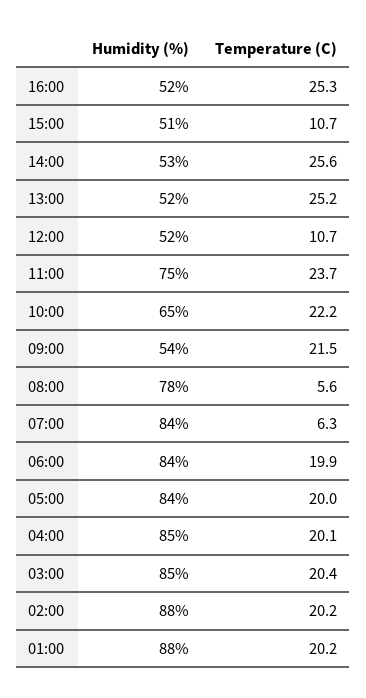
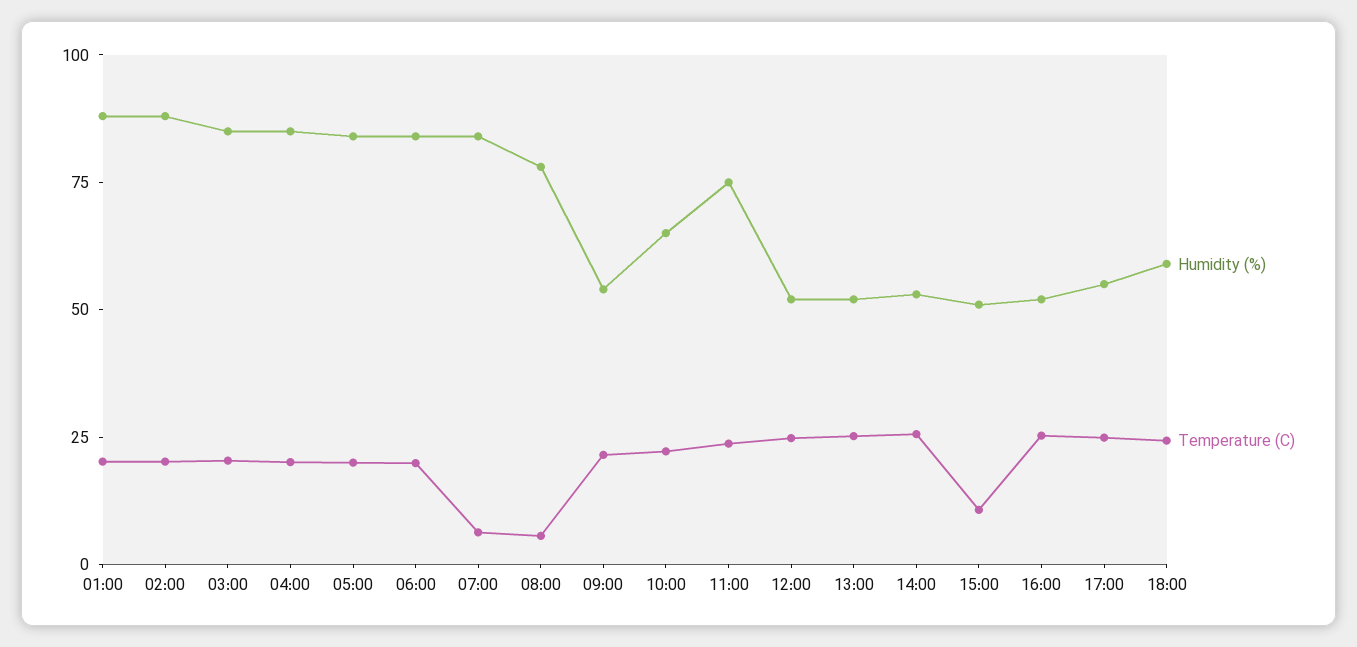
Temperature (C), 12:00: 10.7 -> 25
Humidity (%), 17:00: none -> 55
Temperature (C), 17:00: none -> 25
Humidity (%), 18:00: none -> 60
Temperature (C), 18:00: none -> 25

